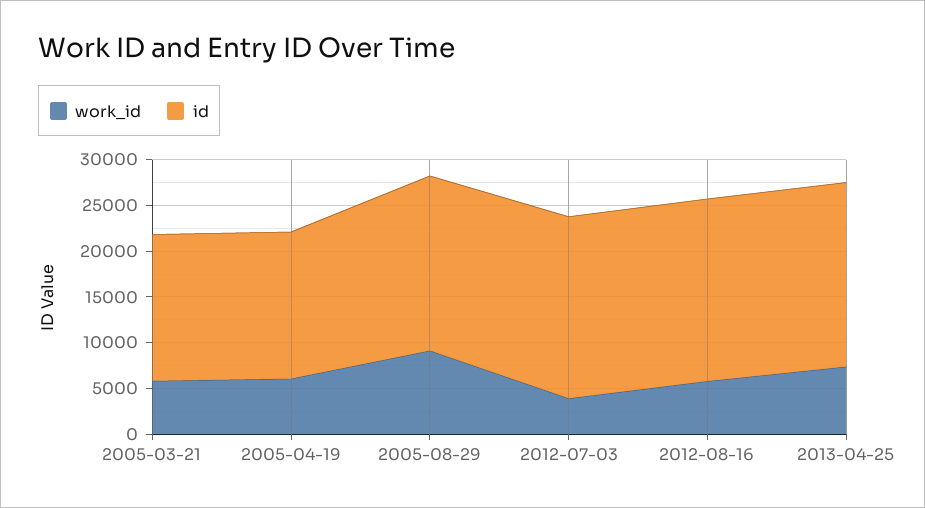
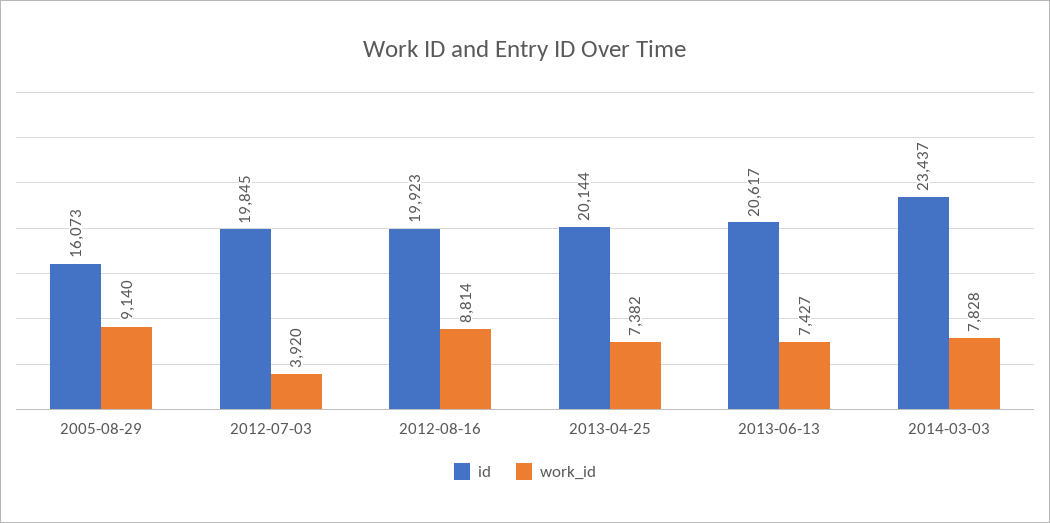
work_id, 2005-03-21: 6000 -> none
id, 2005-03-21: 16000 -> none
work_id, 2005-04-19: 6000 -> none
id, 2005-04-19: 16000 -> none
id, 2005-08-29: 19000 -> 16073
work_id, 2012-08-16: 6000 -> 8814
id, 2013-06-13: none -> 20617
work_id, 2013-06-13: none -> 7427
id, 2014-03-03: none -> 23437
work_id, 2014-03-03: none -> 7828

